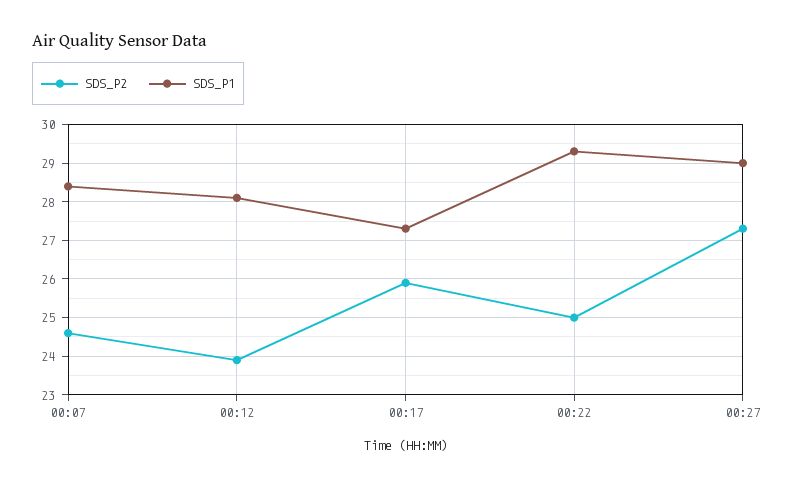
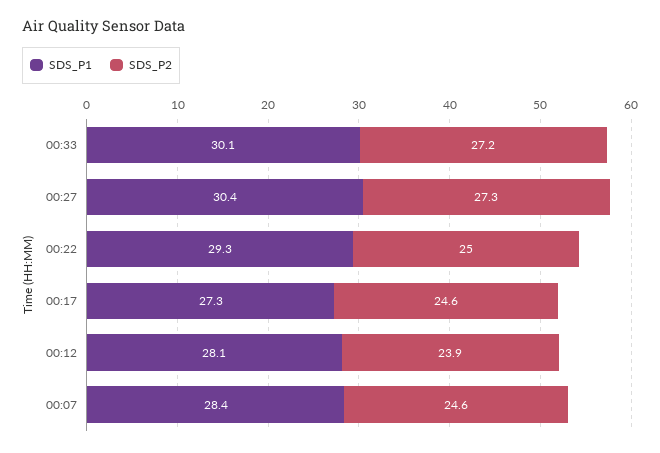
SDS_P2, 00:17: 26 -> 24.6
SDS_P1, 00:27: 29 -> 30.4
SDS_P1, 00:33: none -> 30.1
SDS_P2, 00:33: none -> 27.2

